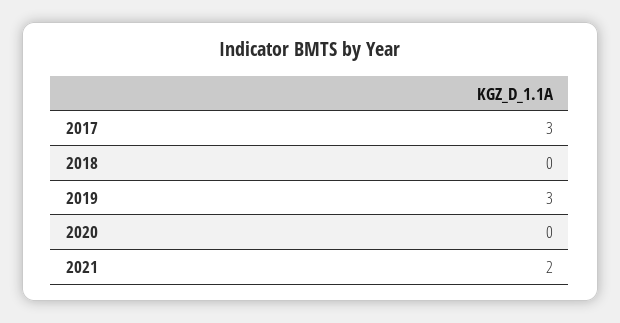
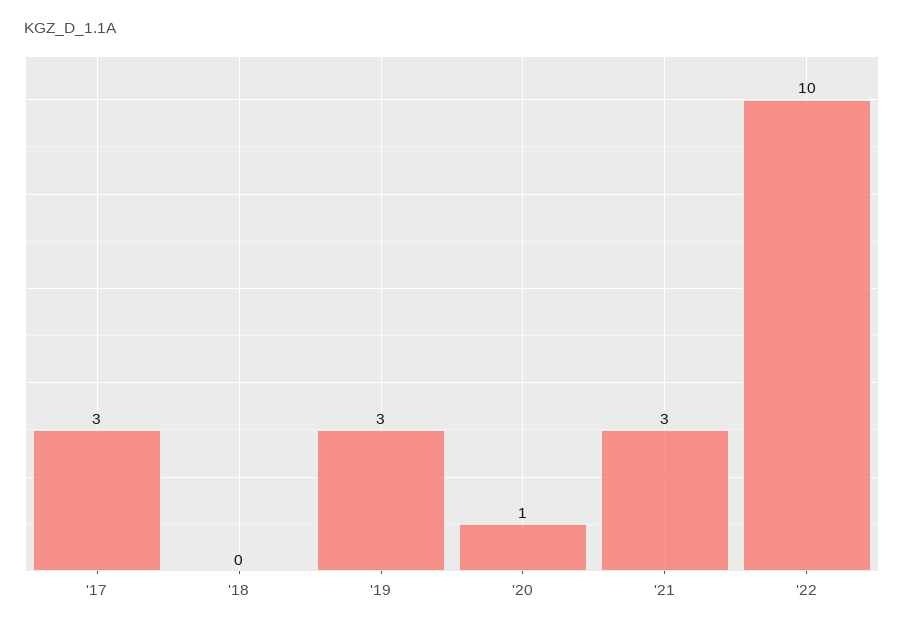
2020: 0 -> 1
2021: 2 -> 3
'22: none -> 10

